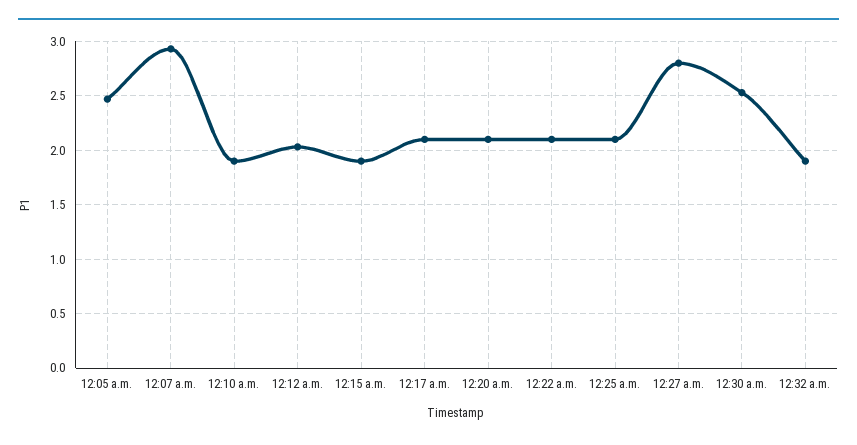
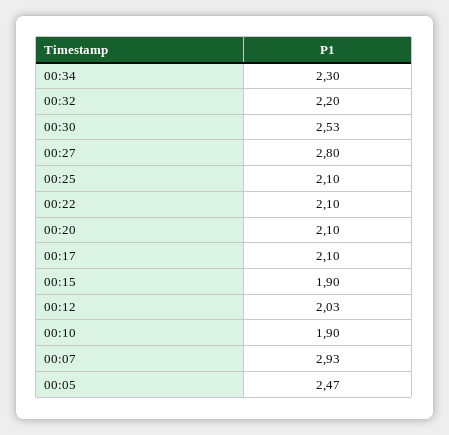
12:32 a.m.: 1.9 -> 2.2
00:34: none -> 2.3

